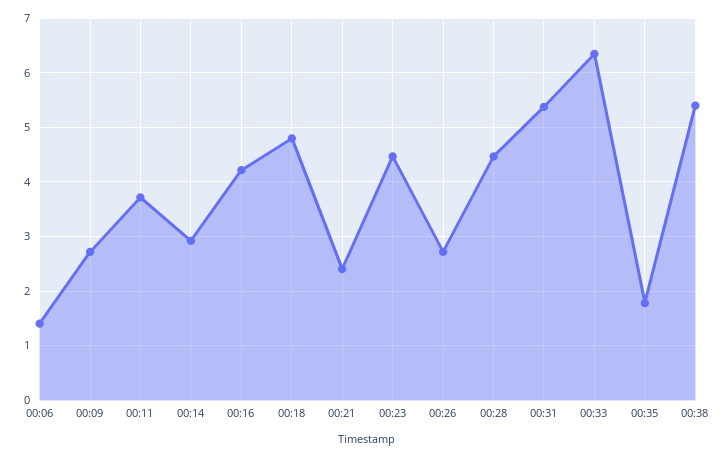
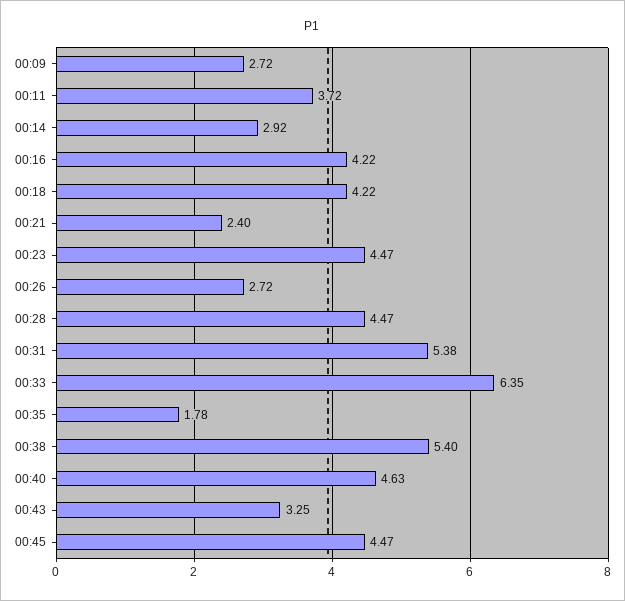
00:06: 1.4 -> none
00:18: 4.8 -> 4.22
00:40: none -> 4.63
00:43: none -> 3.25
00:45: none -> 4.47

